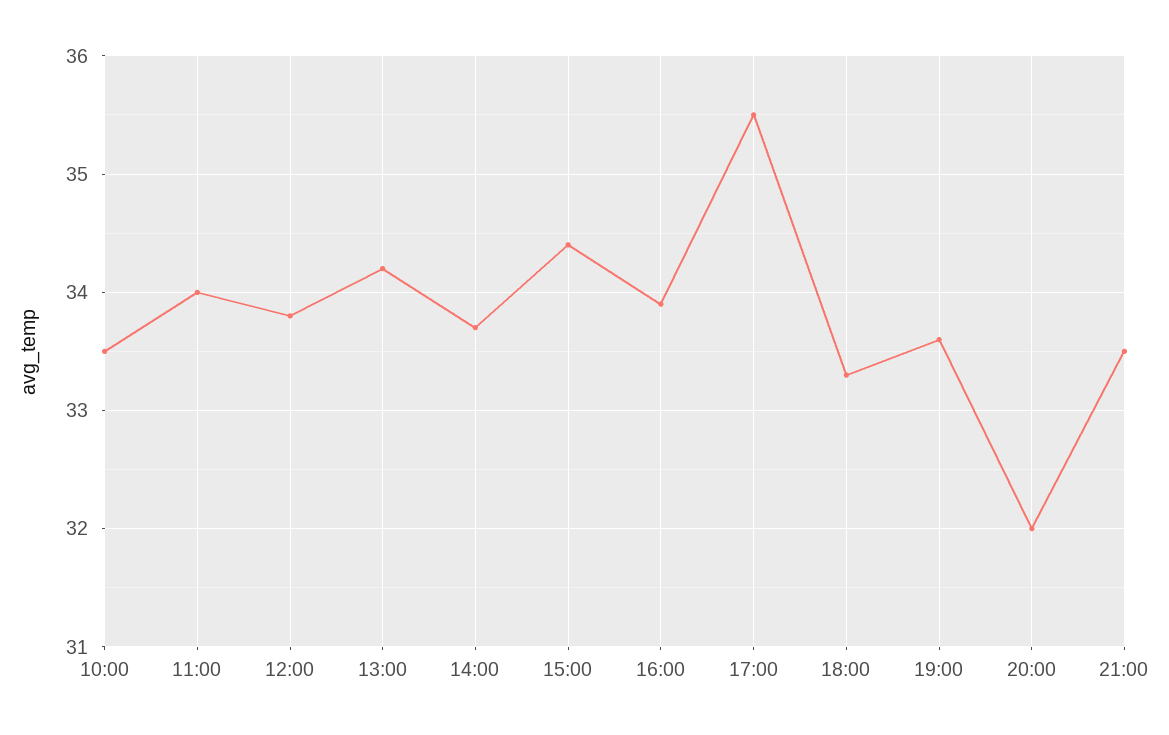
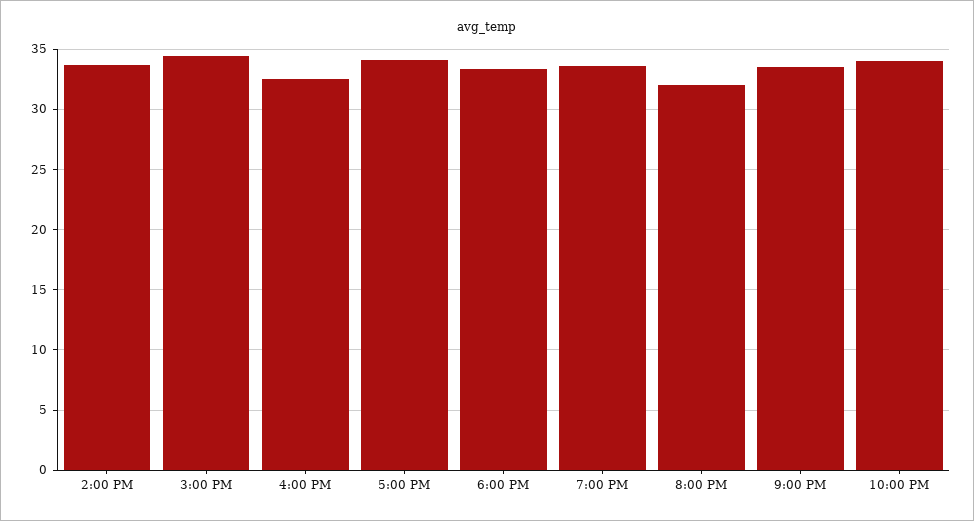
10:00: 33.5 -> none
11:00: 34 -> none
12:00: 33.8 -> none
13:00: 34.2 -> none
16:00: 33.9 -> 32.5
17:00: 35.5 -> 34
10:00 PM: none -> 34

